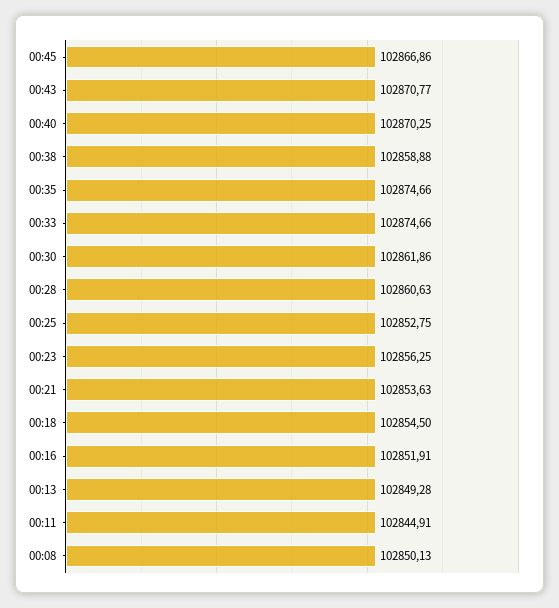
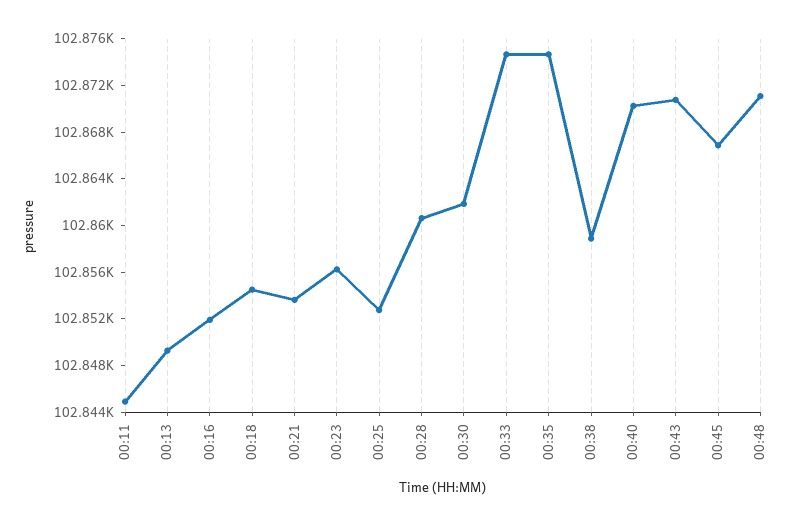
00:08: 102850.13 -> none
00:48: none -> 102871

